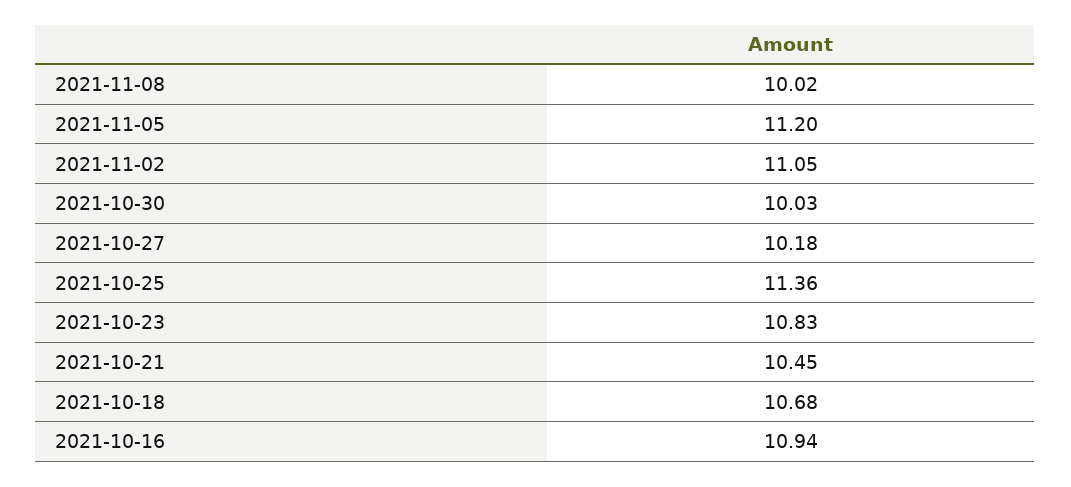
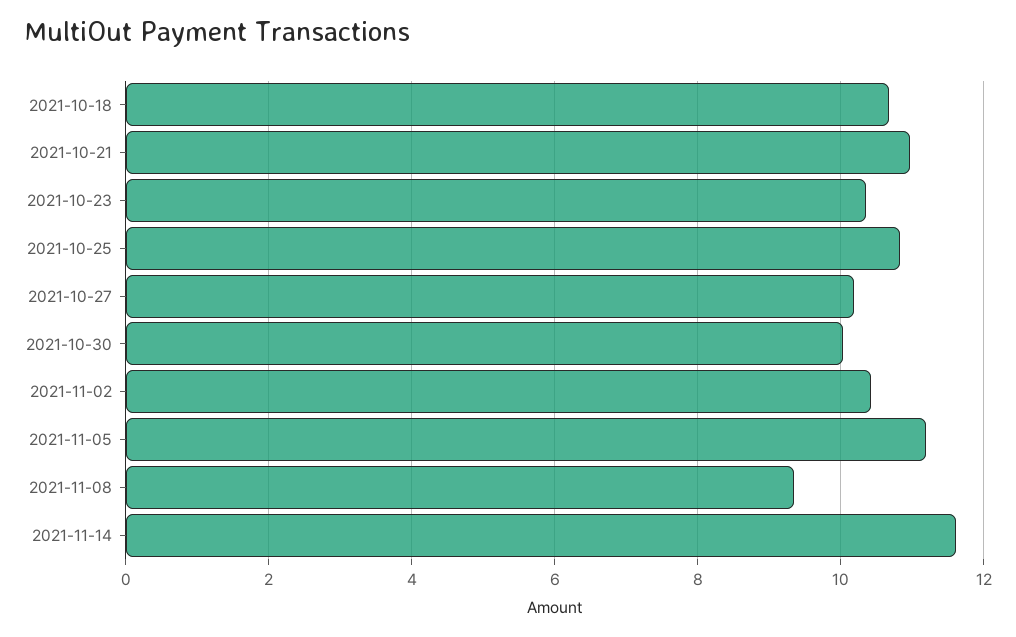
2021-11-08: 10.02 -> 9.4
2021-11-02: 11.05 -> 10.4
2021-10-25: 11.36 -> 10.8
2021-10-23: 10.83 -> 10.4
2021-10-21: 10.45 -> 11
2021-10-16: 10.94 -> none
2021-11-14: none -> 11.6

